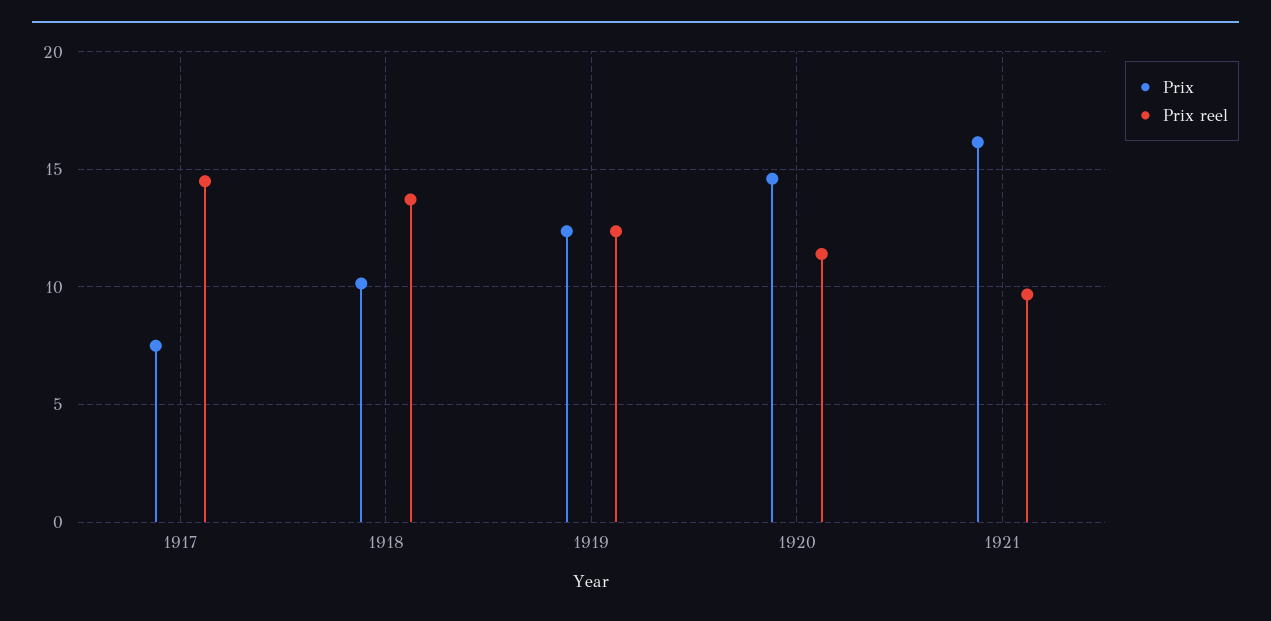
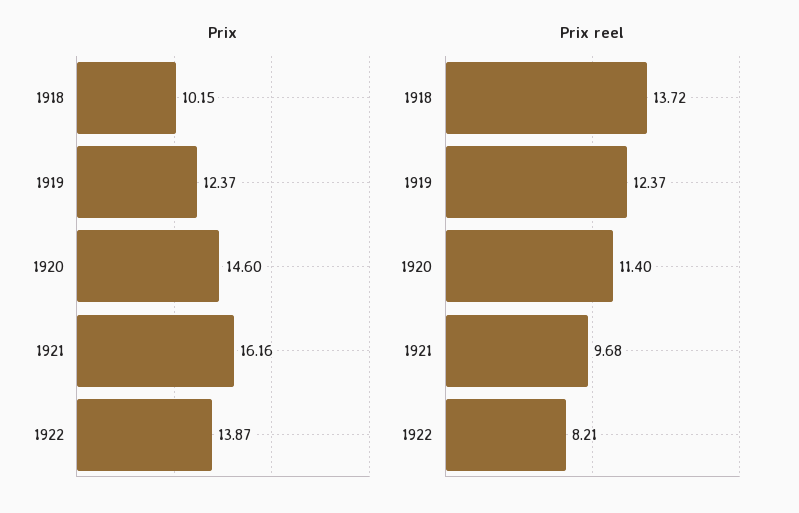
Prix, 1917: 7.5 -> none
Prix reel, 1917: 14.5 -> none
Prix, 1922: none -> 13.87
Prix reel, 1922: none -> 8.21

